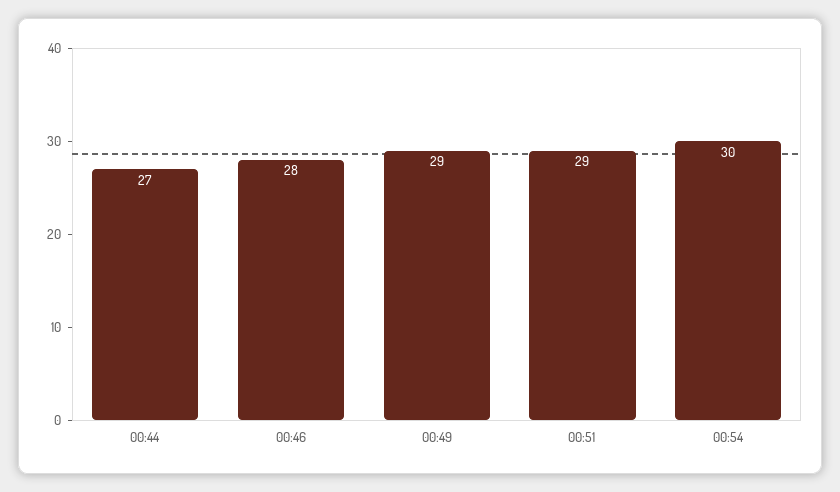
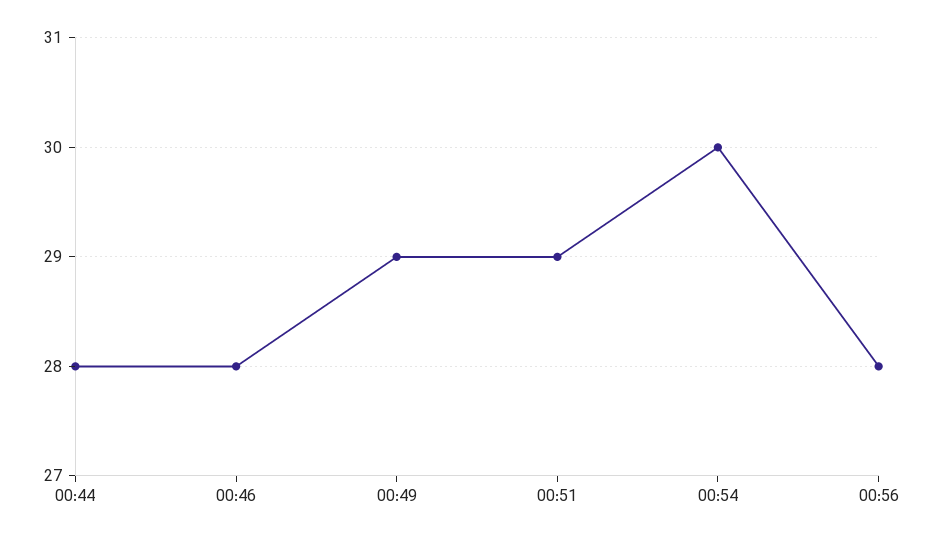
00:44: 27 -> 28
00:56: none -> 28

